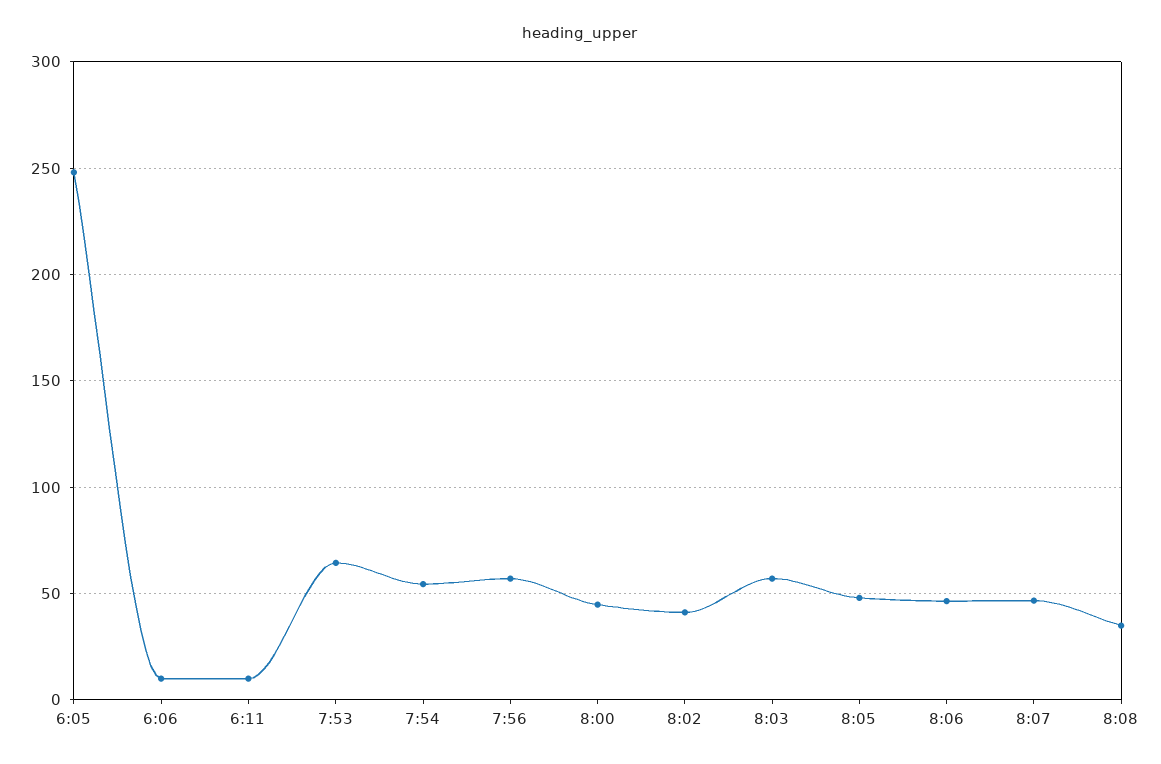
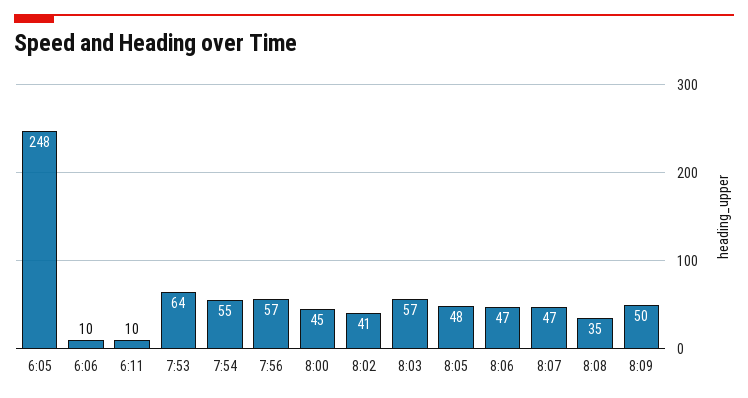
8:09: none -> 50

